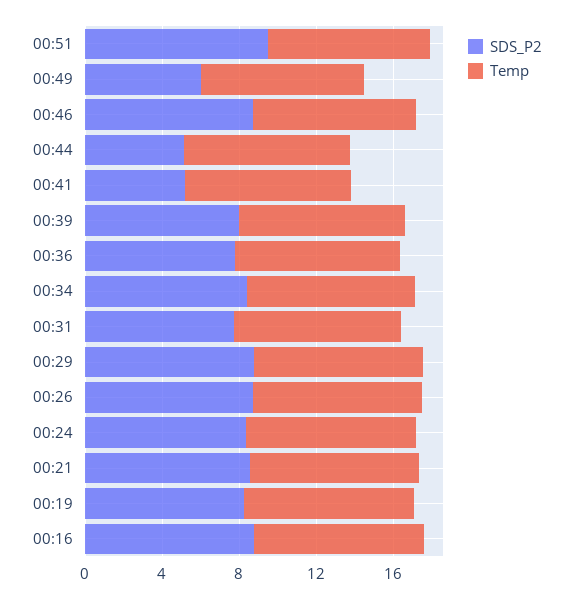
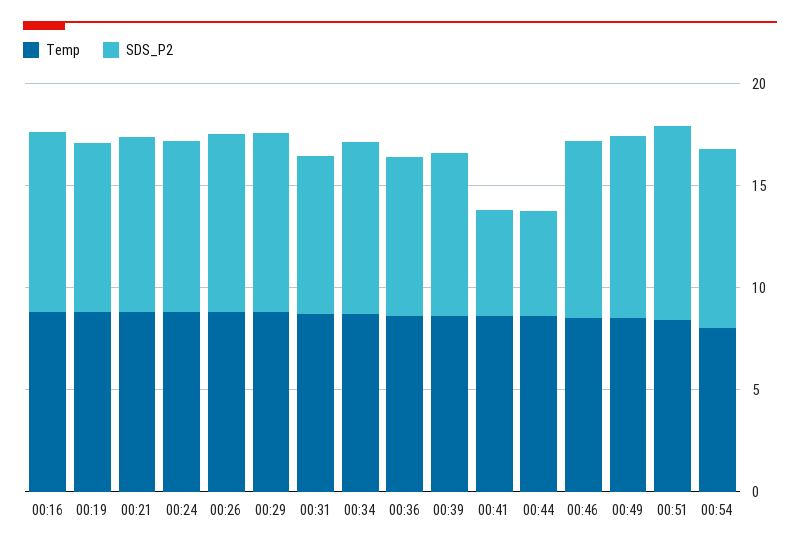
SDS_P2, 00:49: 6 -> 9
Temp, 00:54: none -> 8
SDS_P2, 00:54: none -> 9

